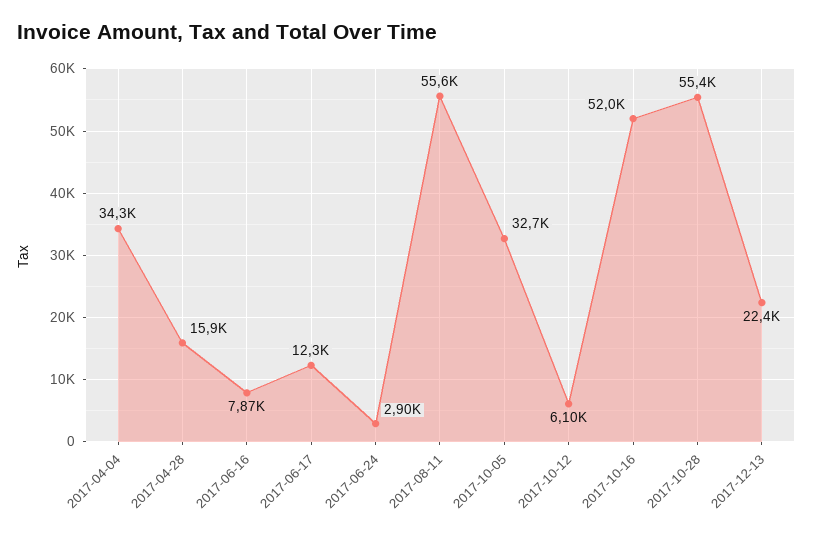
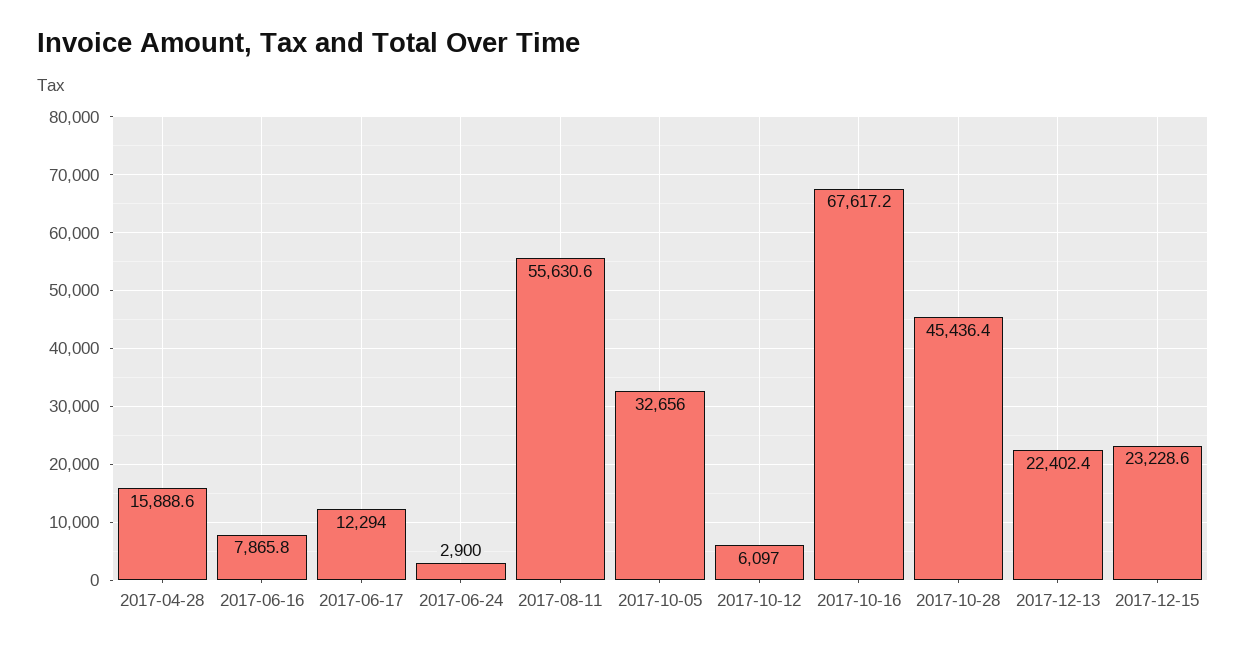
2017-04-04: 34300 -> none
2017-10-16: 52000 -> 67617.2
2017-10-28: 55400 -> 45436.4
2017-12-15: none -> 23228.6

